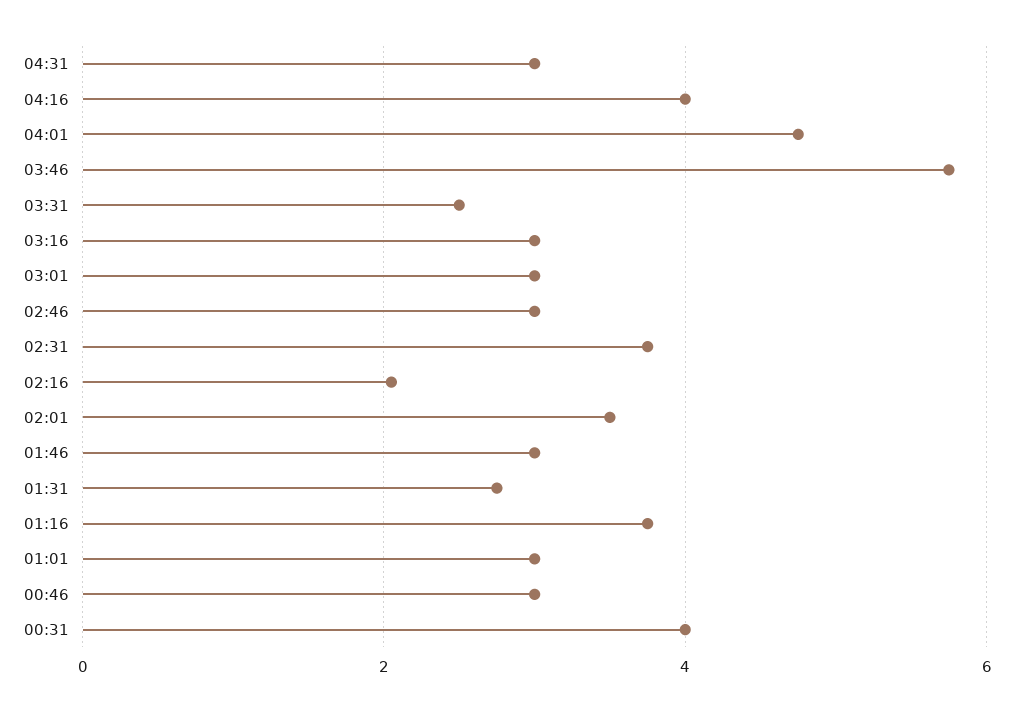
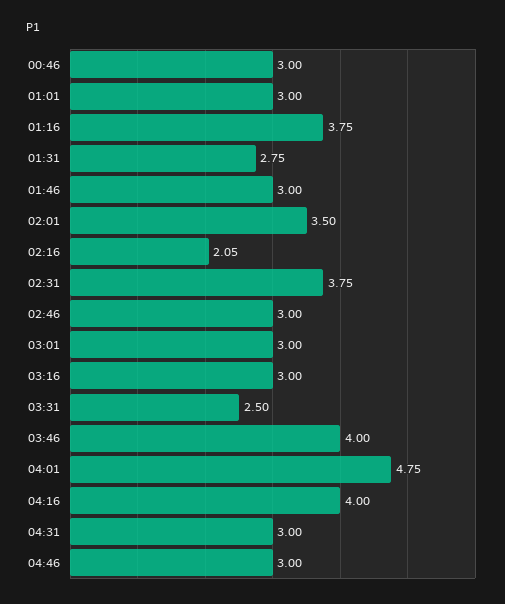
03:46: 5.8 -> 4
00:31: 4 -> none
04:46: none -> 3

